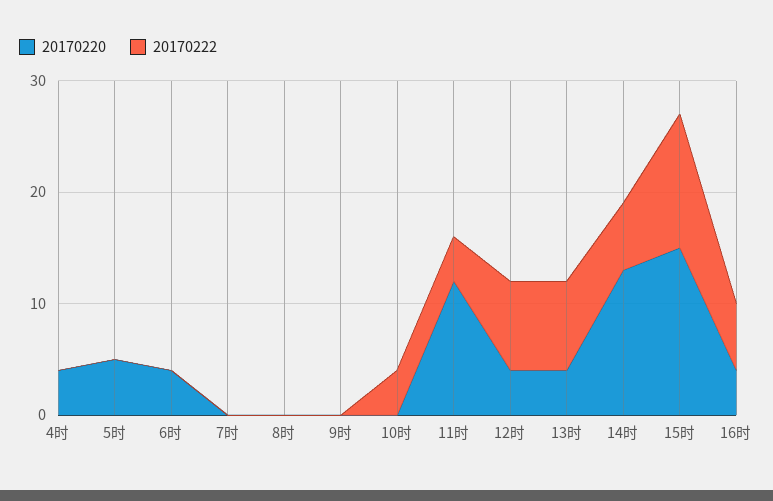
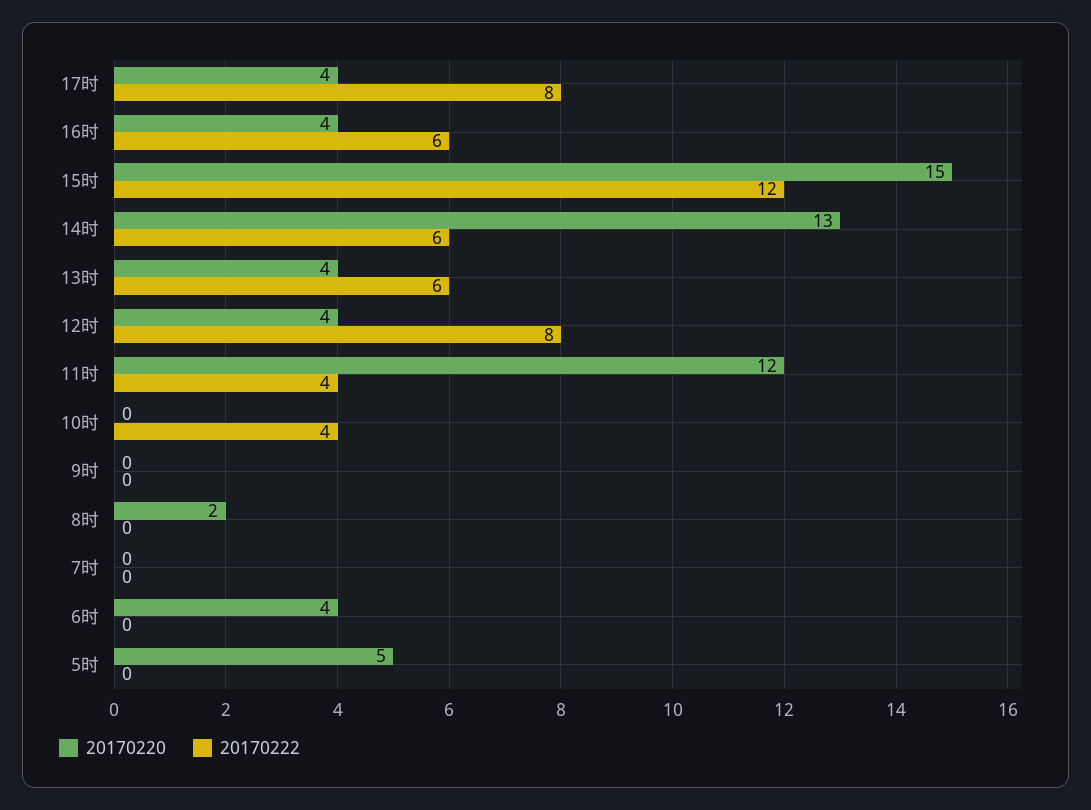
20170220, 4时: 4 -> none
20170222, 4时: 0 -> none
20170220, 8时: 0 -> 2
20170222, 13时: 8 -> 6
20170220, 17时: none -> 4
20170222, 17时: none -> 8

